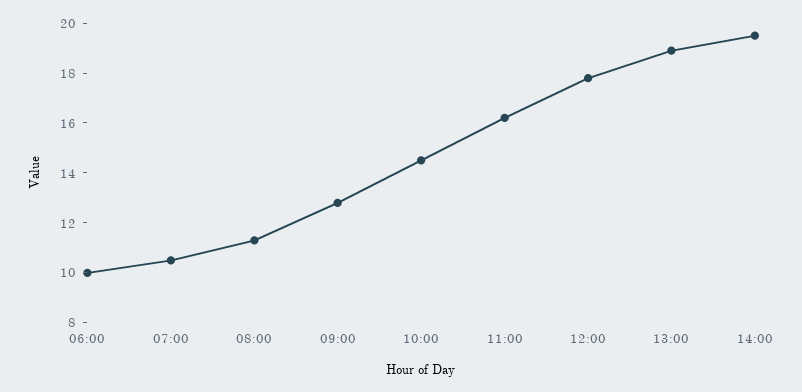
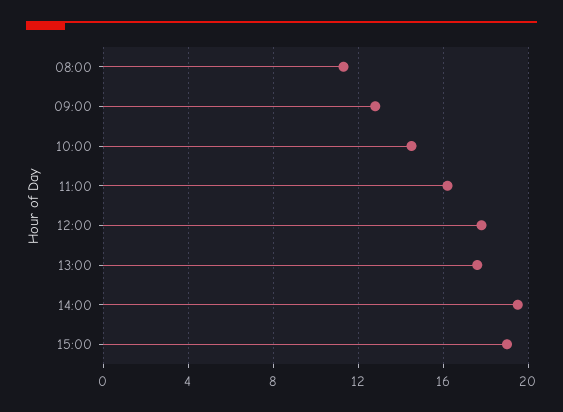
06:00: 10 -> none
07:00: 10.5 -> none
13:00: 19 -> 17.5
15:00: none -> 19

